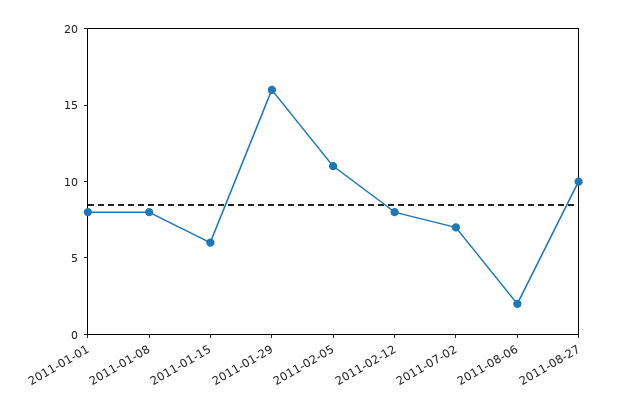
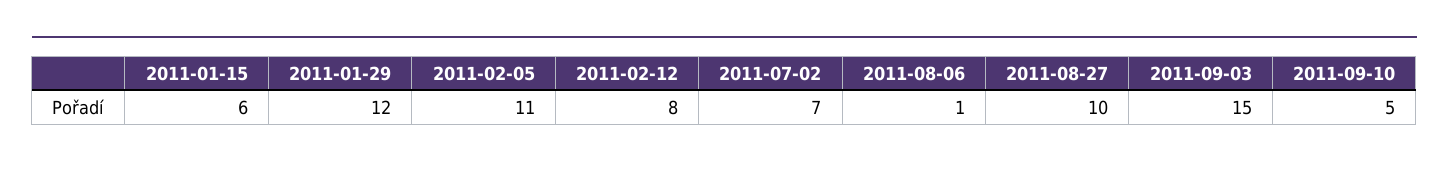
2011-01-01: 8 -> none
2011-01-08: 8 -> none
2011-01-29: 16 -> 12
2011-08-06: 2 -> 1
2011-09-03: none -> 15
2011-09-10: none -> 5

